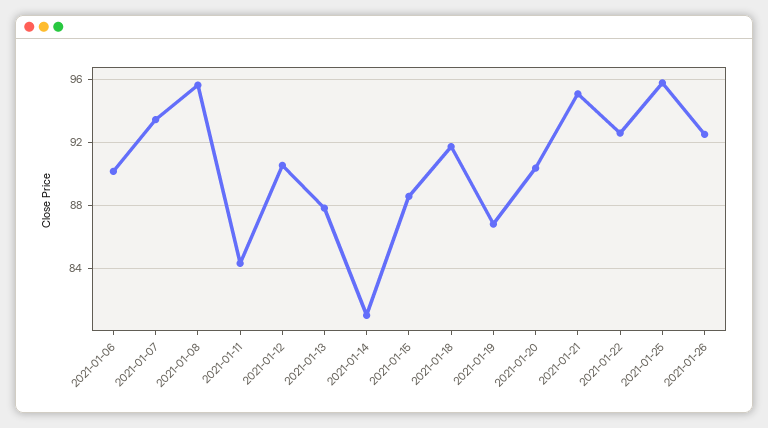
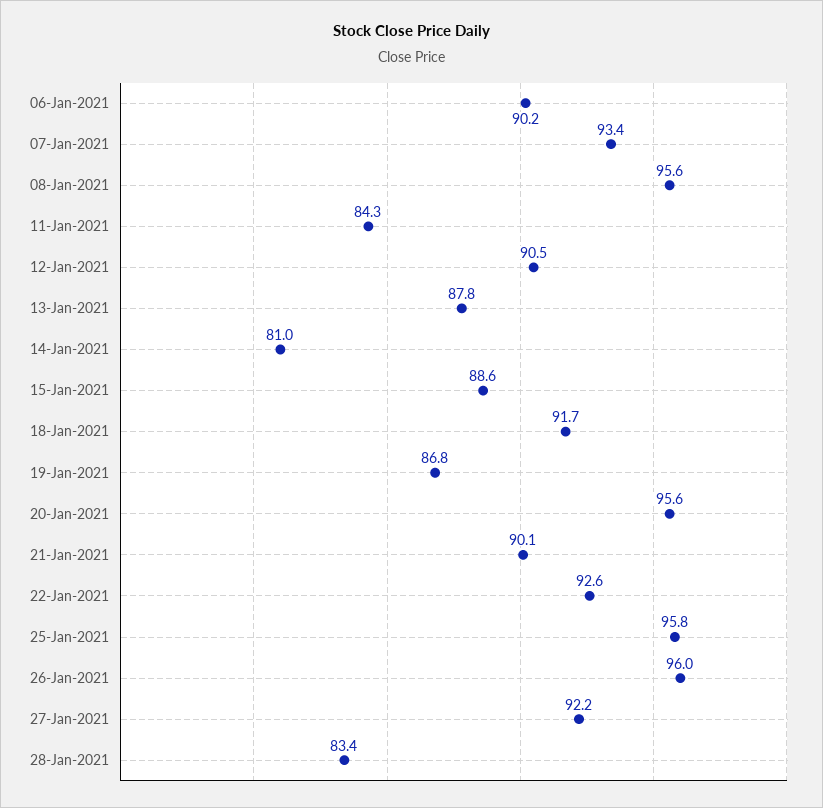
2021-01-20: 90.5 -> 95.6
2021-01-21: 95 -> 90.1
2021-01-26: 92.5 -> 96
27-Jan-2021: none -> 92.2
28-Jan-2021: none -> 83.4

